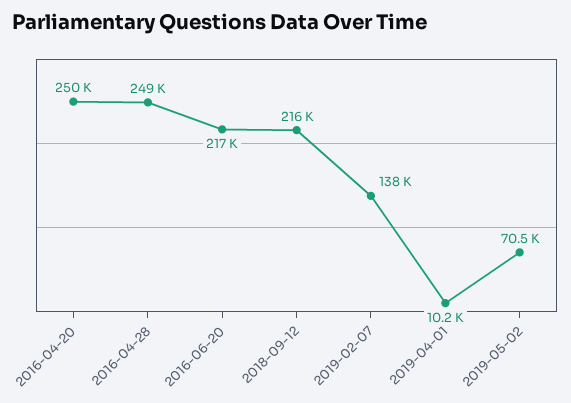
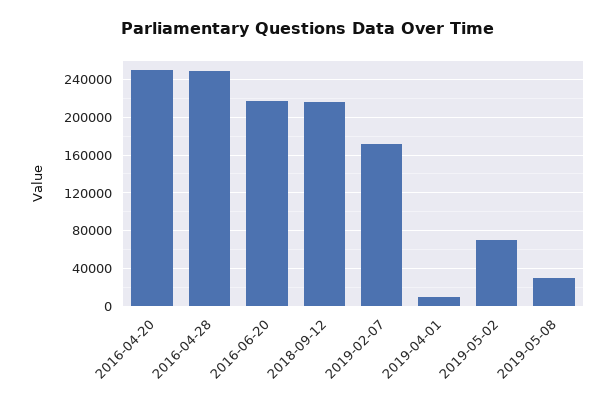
2019-02-07: 138000 -> 170000
2019-05-08: none -> 30000

